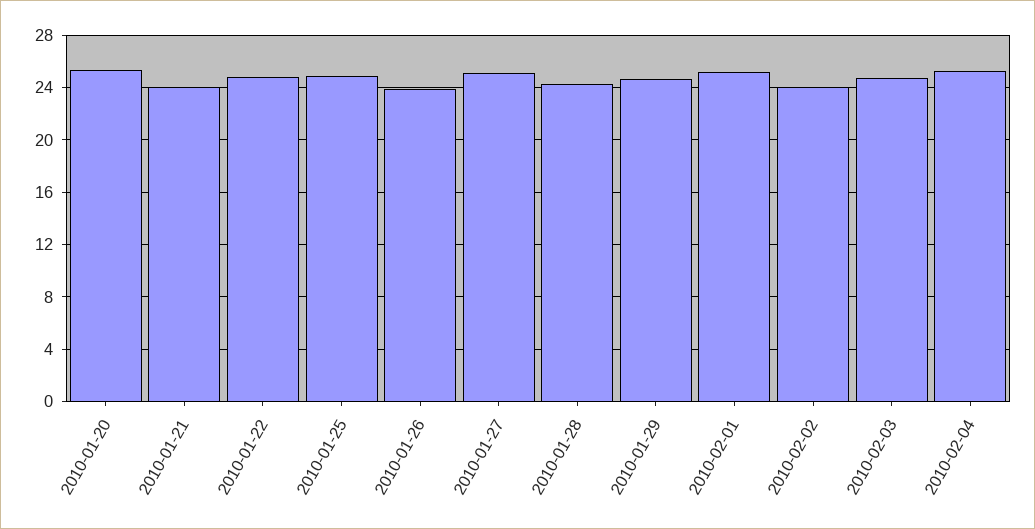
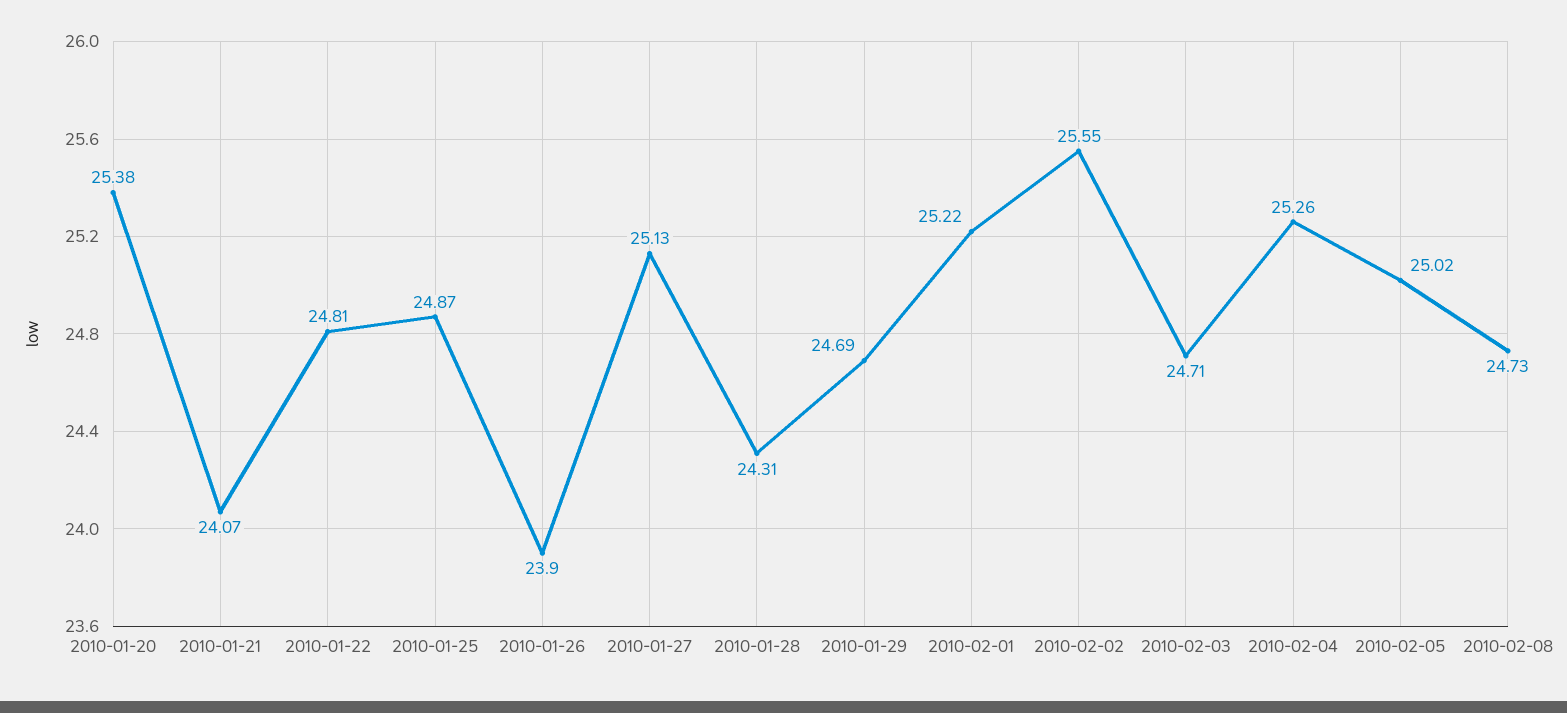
2010-02-02: 24 -> 25.55
2010-02-05: none -> 25.02
2010-02-08: none -> 24.73

